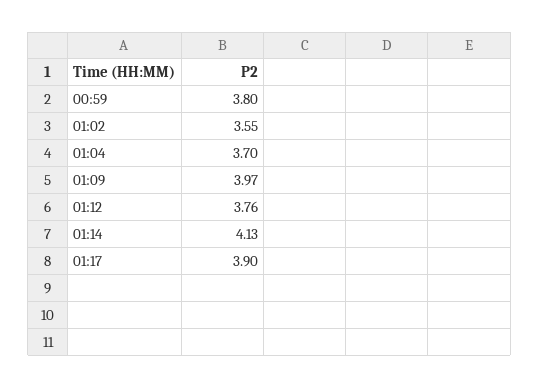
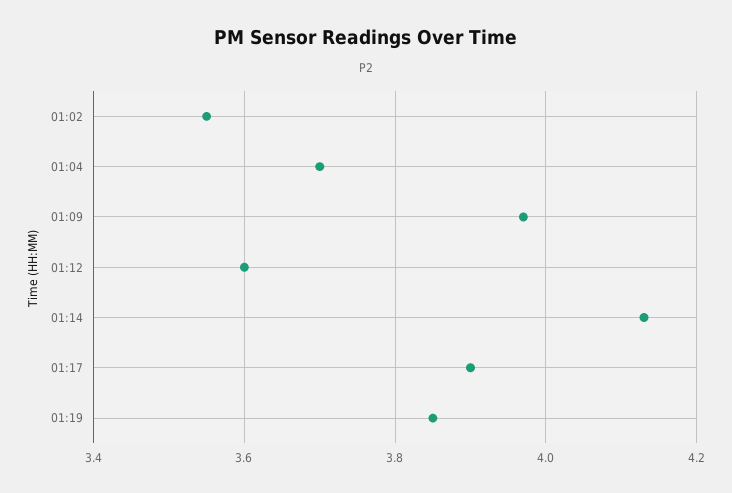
00:59: 3.8 -> none
01:12: 3.76 -> 3.6
01:19: none -> 3.85

